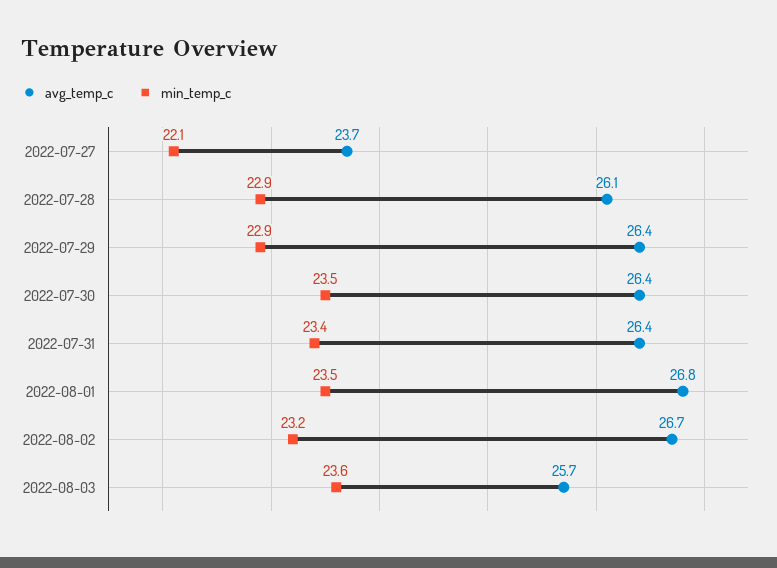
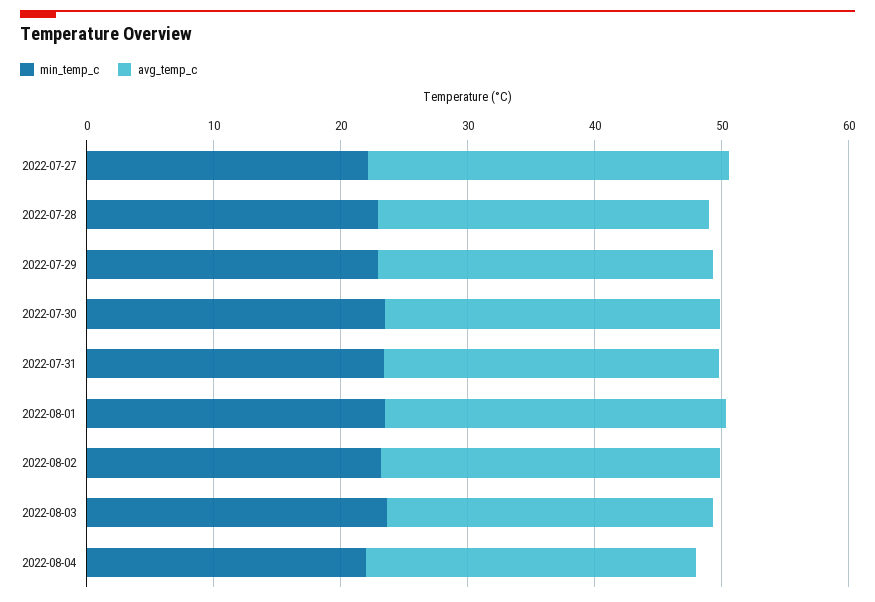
avg_temp_c, 2022-07-27: 23.7 -> 28
min_temp_c, 2022-08-04: none -> 22
avg_temp_c, 2022-08-04: none -> 26

